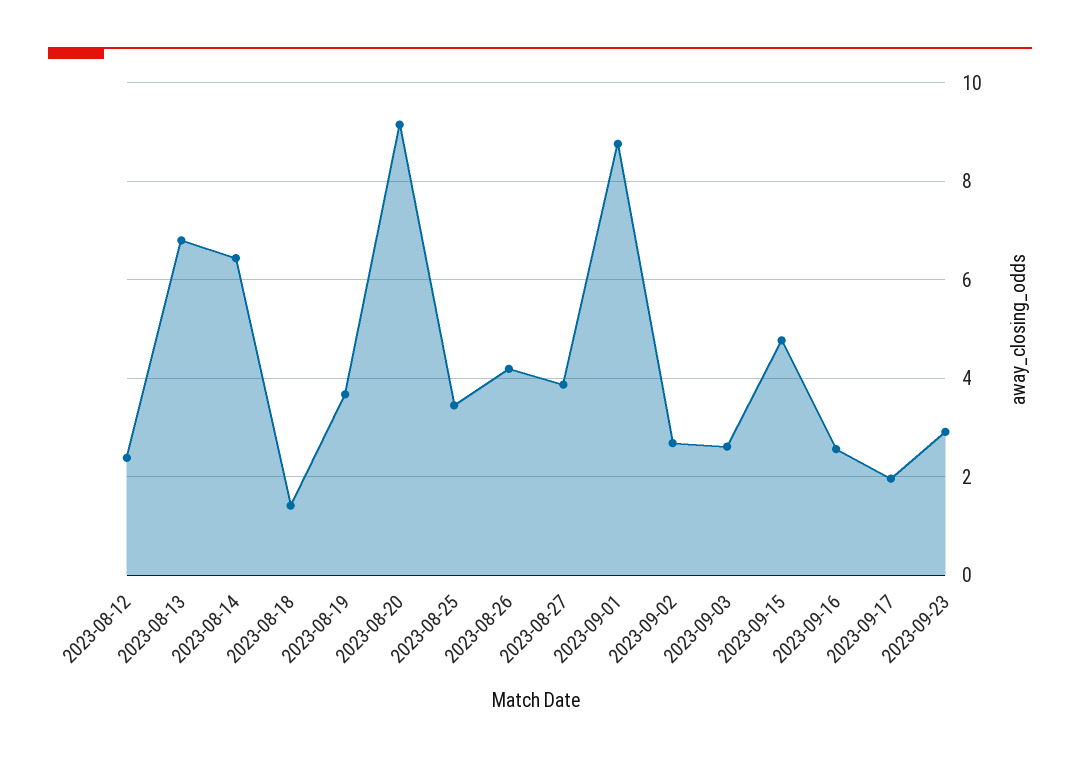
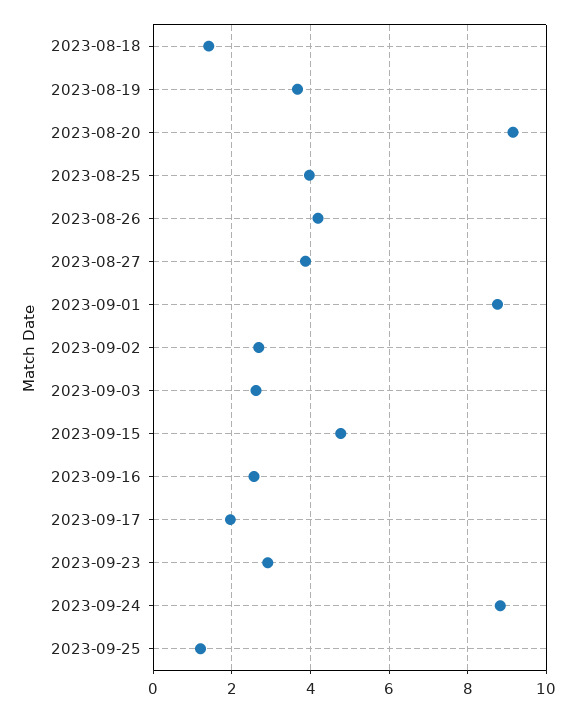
2023-08-12: 2.4 -> none
2023-08-13: 6.8 -> none
2023-08-14: 6.4 -> none
2023-08-25: 3.4 -> 4
2023-09-24: none -> 8.8
2023-09-25: none -> 1.2

